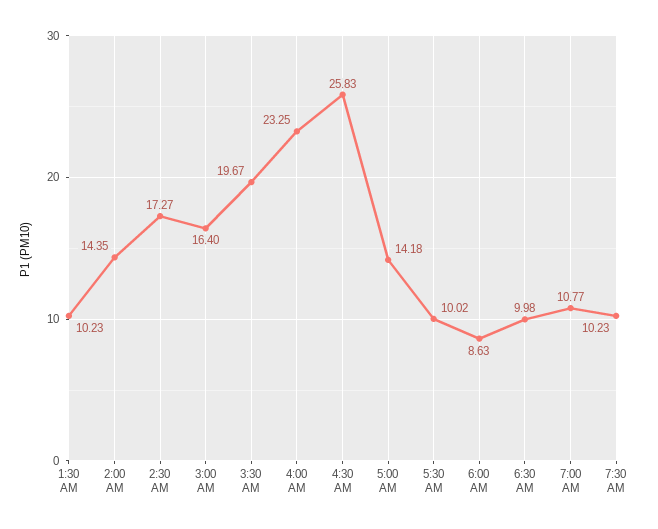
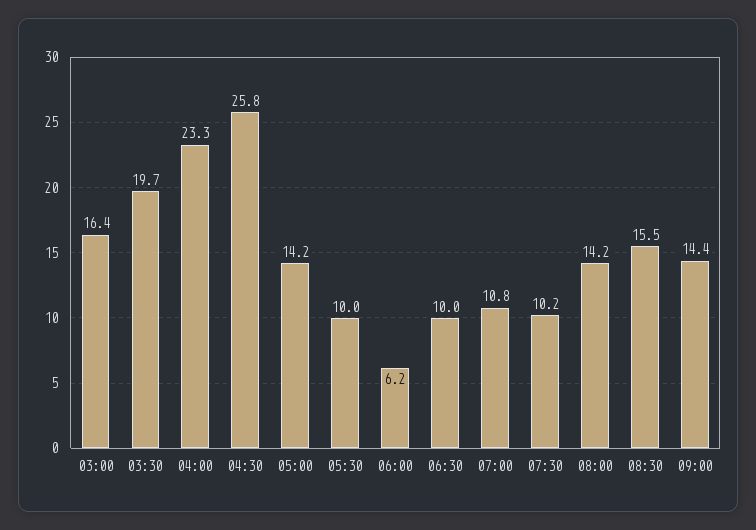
1:30 AM: 10.23 -> none
2:00 AM: 14.35 -> none
2:30 AM: 17.27 -> none
6:00 AM: 8.63 -> 6.2
08:00: none -> 14.2
08:30: none -> 15.5
09:00: none -> 14.4

